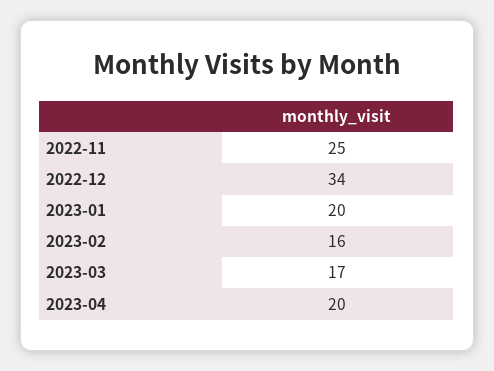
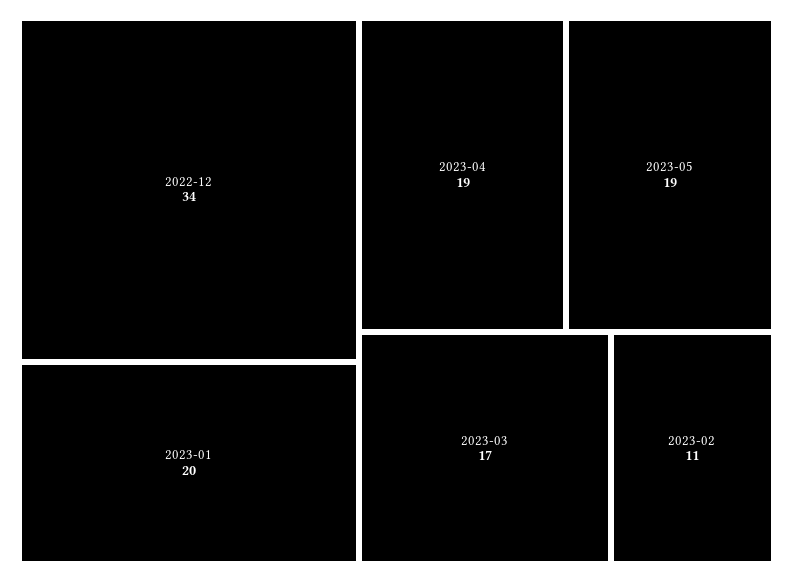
2022-11: 25 -> none
2023-02: 16 -> 11
2023-04: 20 -> 19
2023-05: none -> 19

